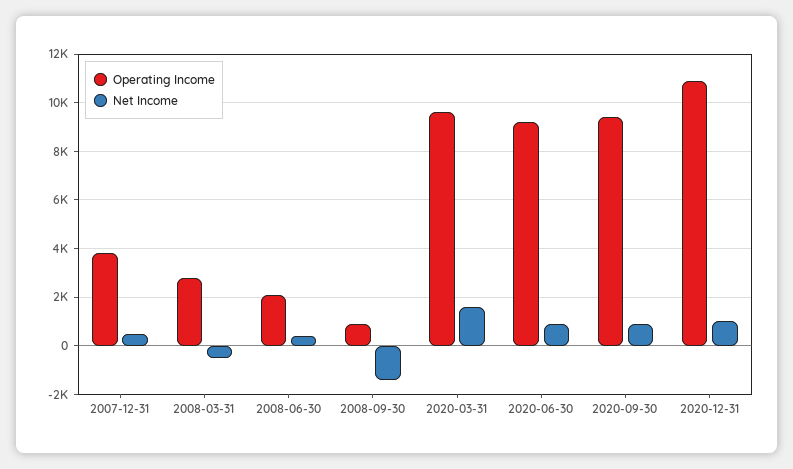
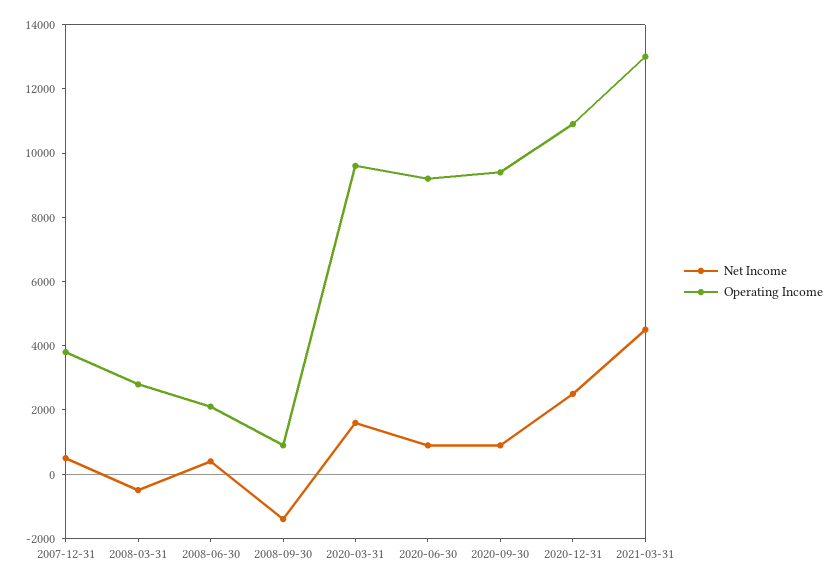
Net Income, 2020-12-31: 1000 -> 2500
Net Income, 2021-03-31: none -> 4500
Operating Income, 2021-03-31: none -> 13000

